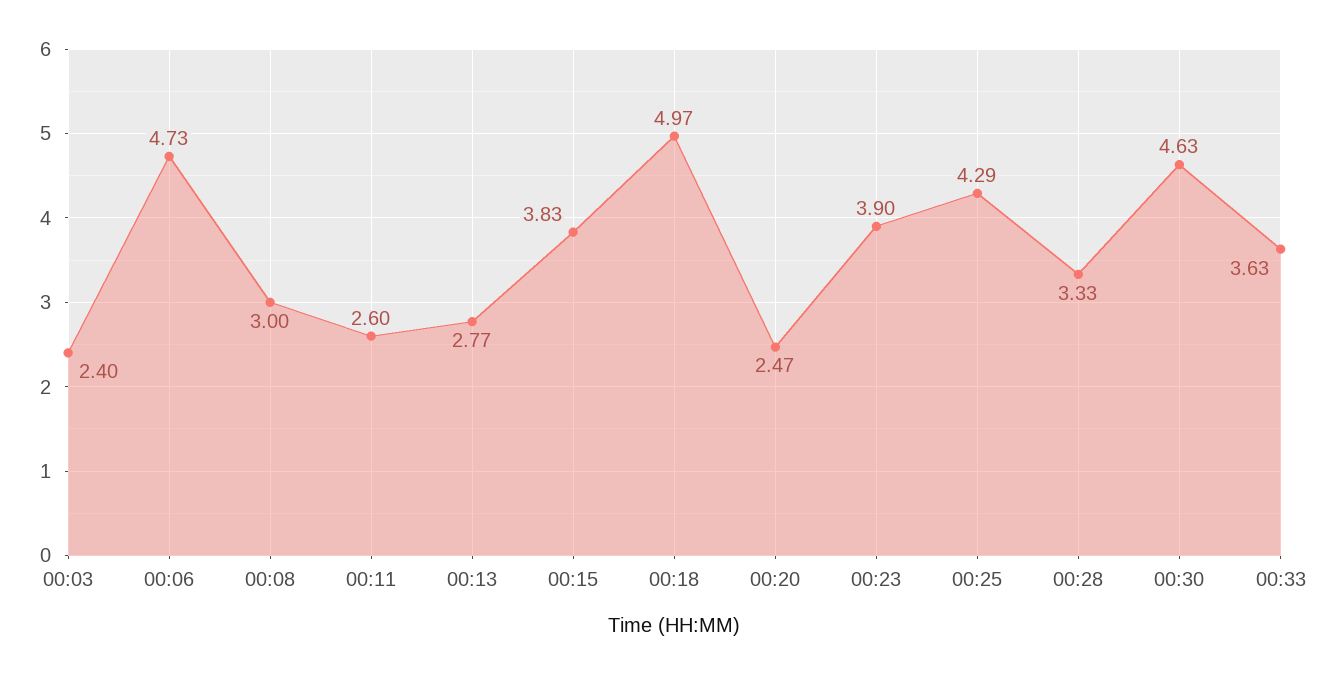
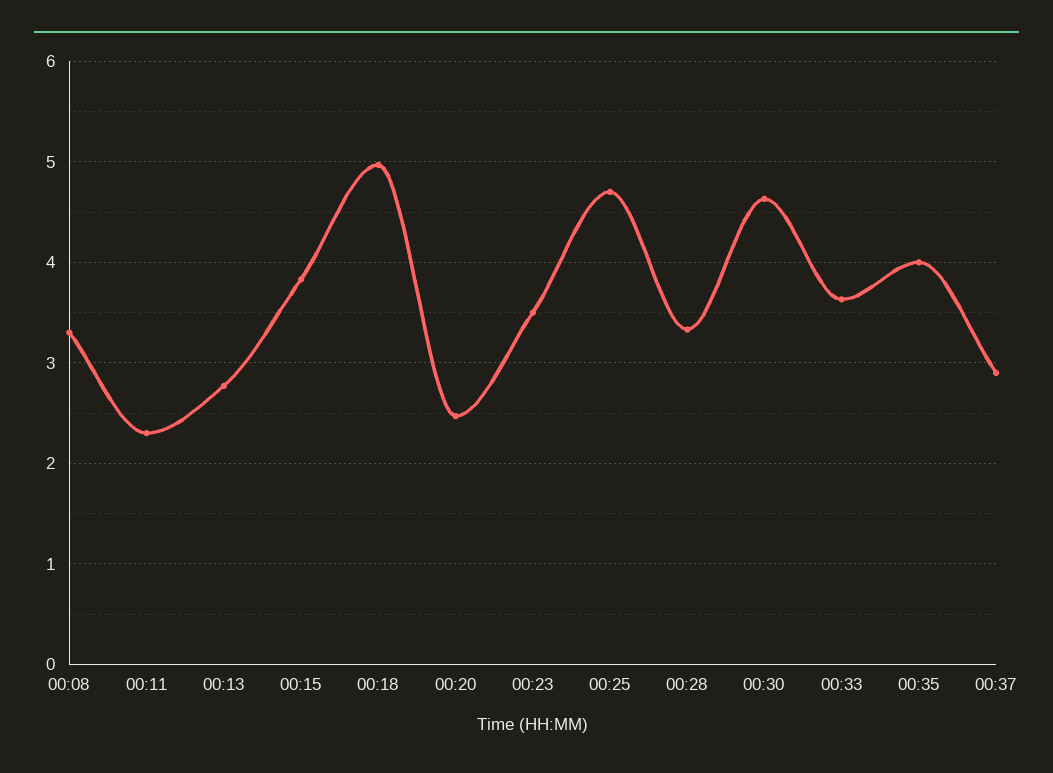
00:03: 2.4 -> none
00:06: 4.73 -> none
00:08: 3 -> 3.3
00:11: 2.6 -> 2.3
00:23: 3.9 -> 3.5
00:25: 4.29 -> 4.7
00:35: none -> 4
00:37: none -> 2.9

